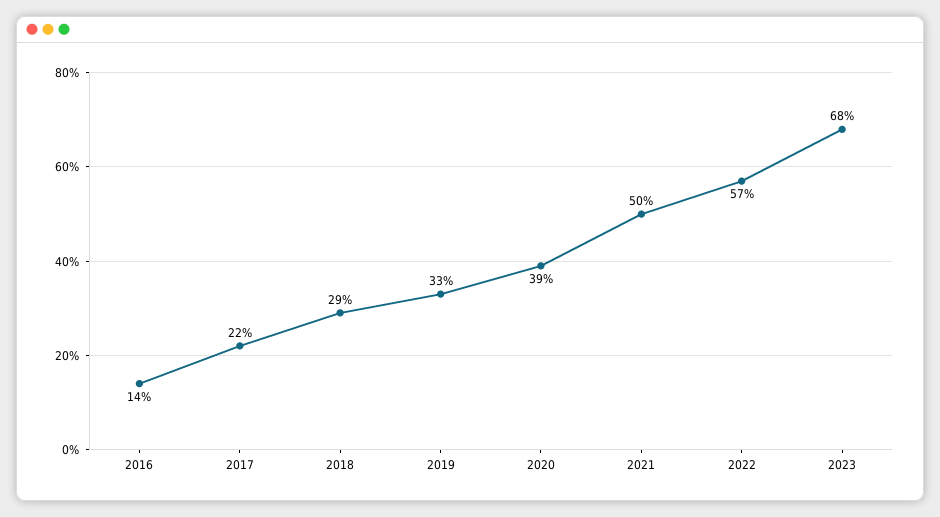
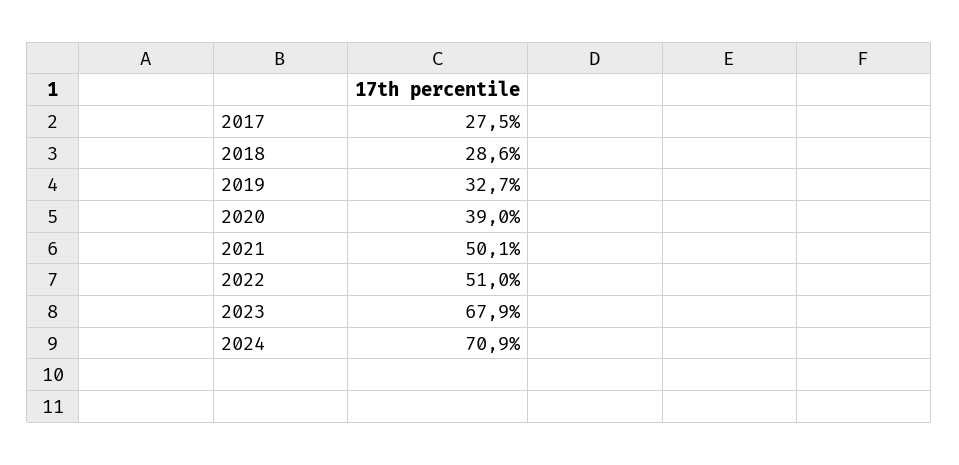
2016: 14 -> none
2017: 22 -> 27.5
2022: 57 -> 51
2024: none -> 70.9

